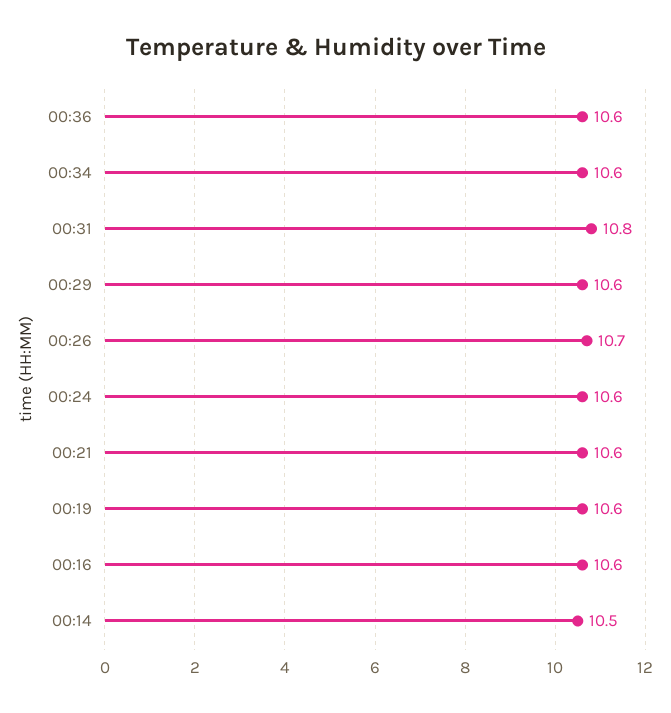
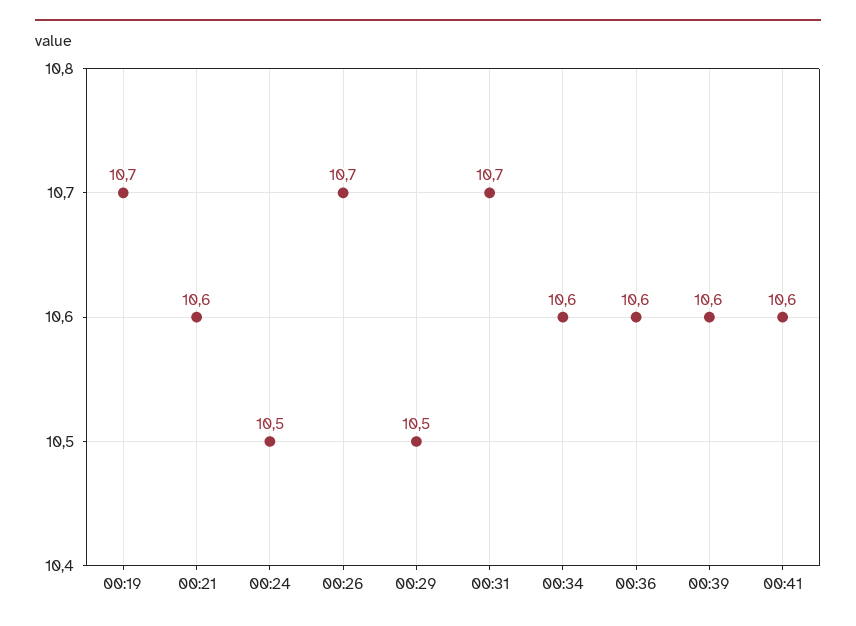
00:31: 10.8 -> 10.7
00:29: 10.6 -> 10.5
00:24: 10.6 -> 10.5
00:19: 10.6 -> 10.7
00:16: 10.6 -> none
00:14: 10.5 -> none
00:39: none -> 10.6
00:41: none -> 10.6

